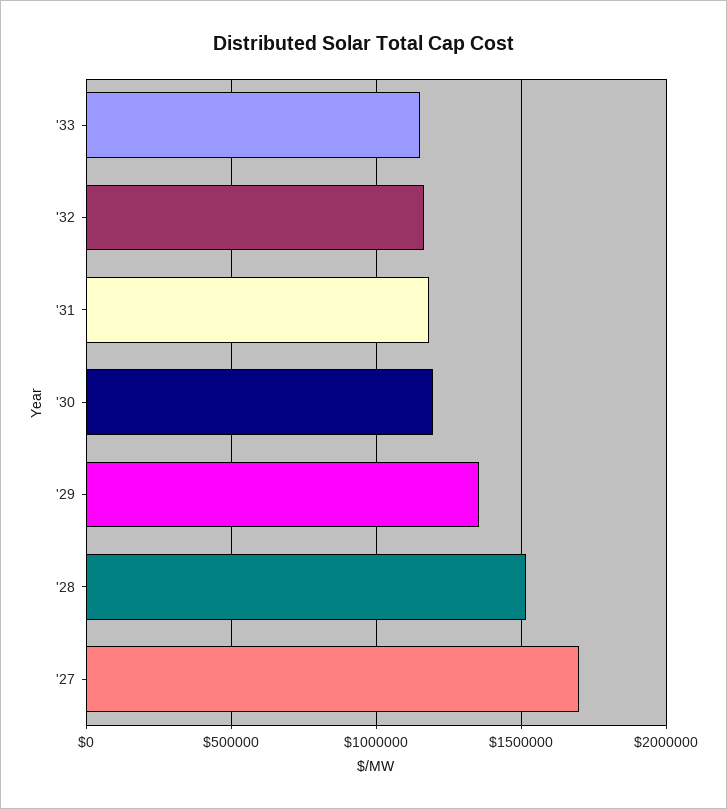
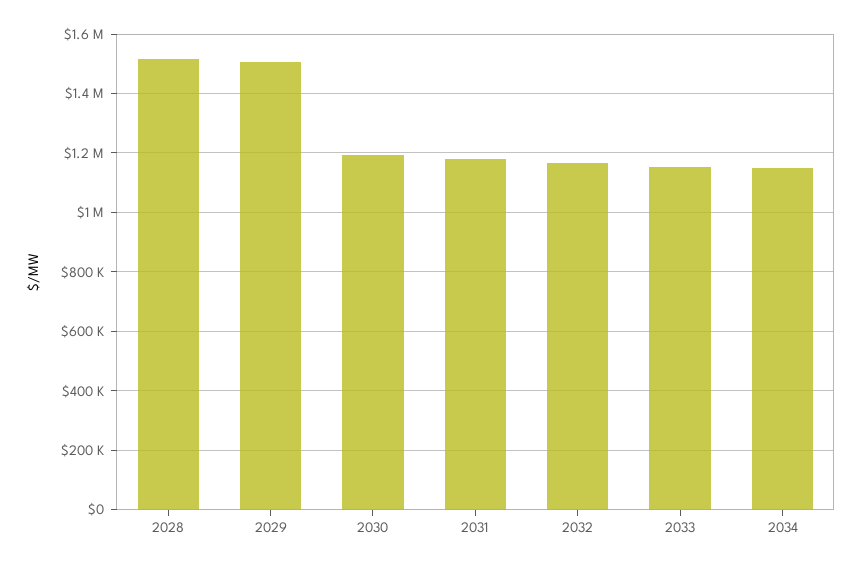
'29: 1350000 -> 1500000
'27: 1700000 -> none
2034: none -> 1150000

